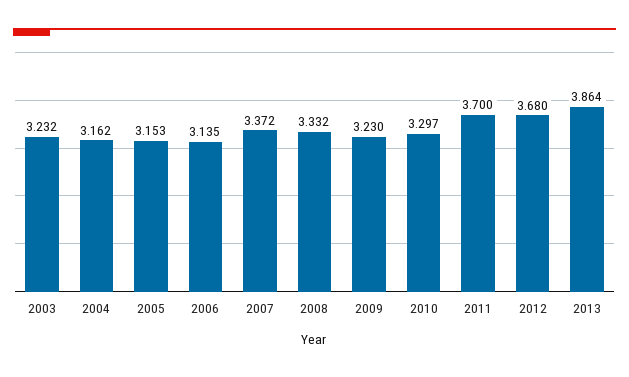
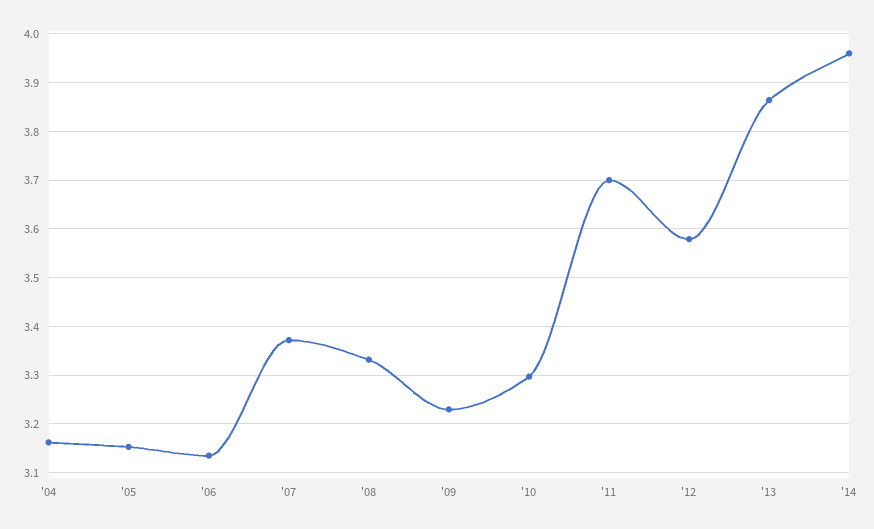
2003: 3.232 -> none
2012: 3.68 -> 3.58
'14: none -> 3.96

